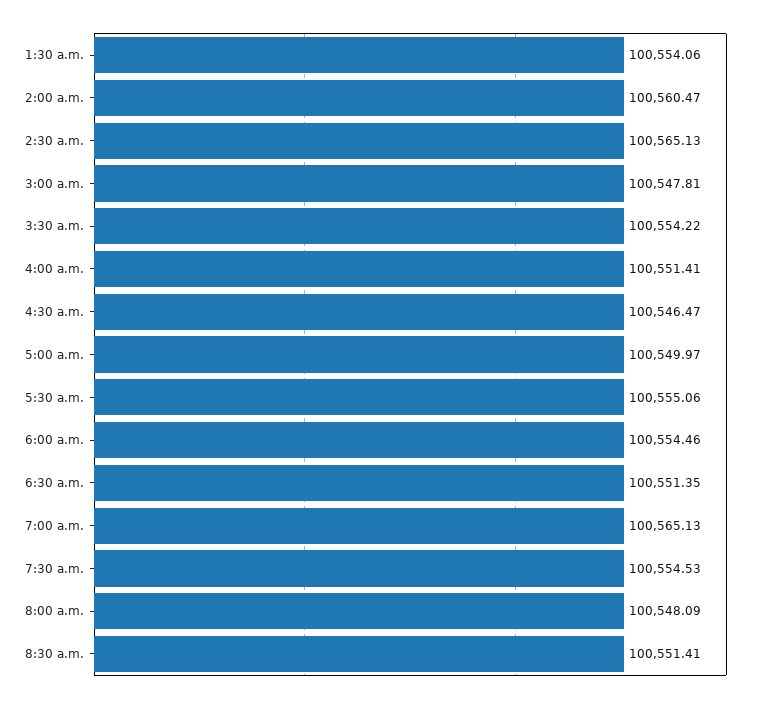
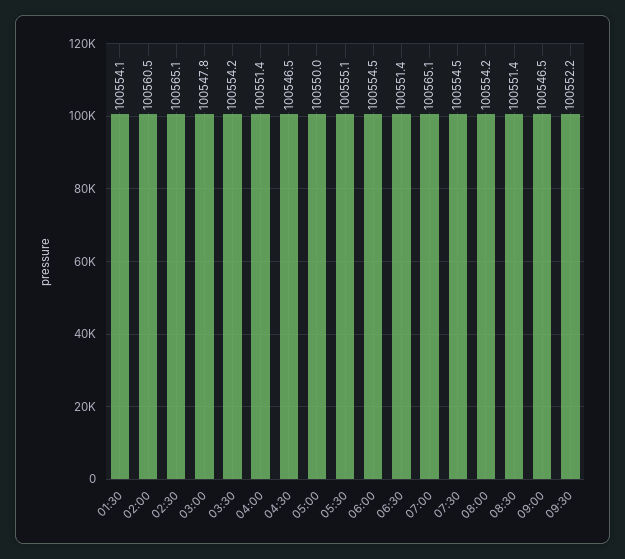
8:00 a.m.: 100548.09 -> 100554.2
09:00: none -> 100546.5
09:30: none -> 100552.2

